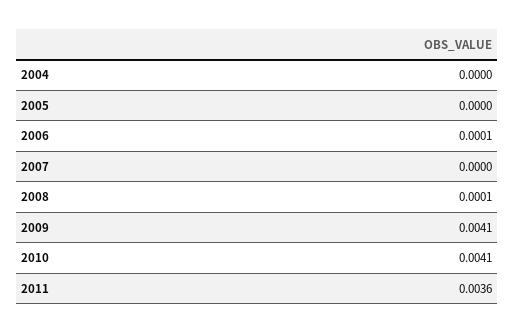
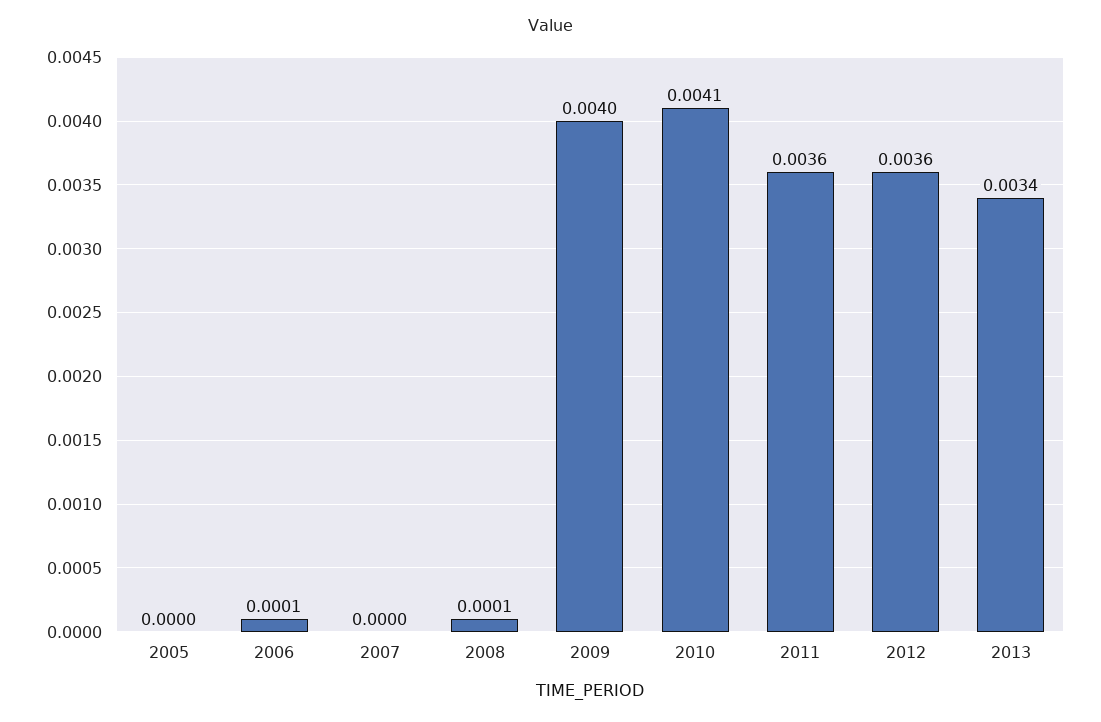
2004: 0 -> none
2009: 0.0041 -> 0.004
2012: none -> 0.0036
2013: none -> 0.0034

